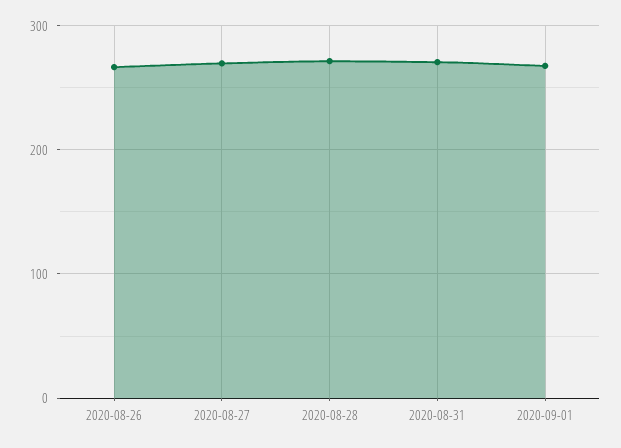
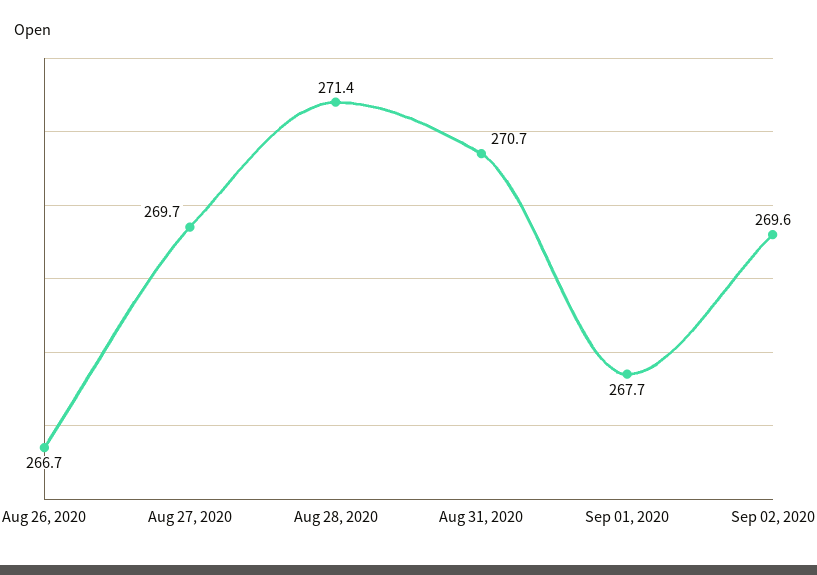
Sep 02, 2020: none -> 269.6

